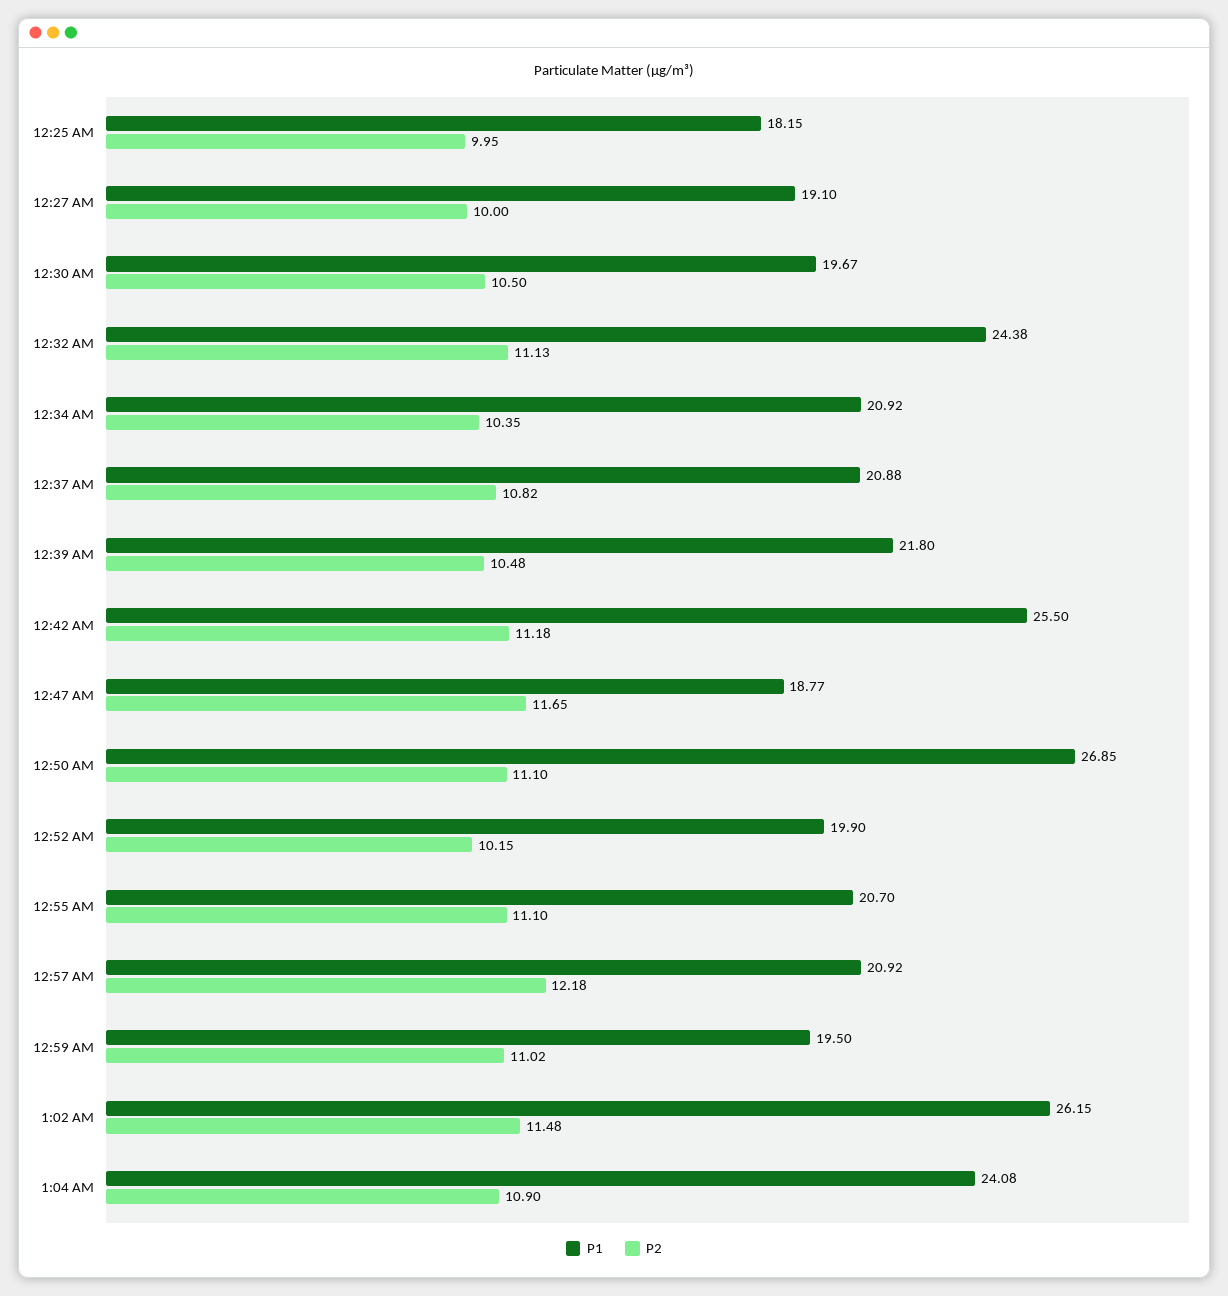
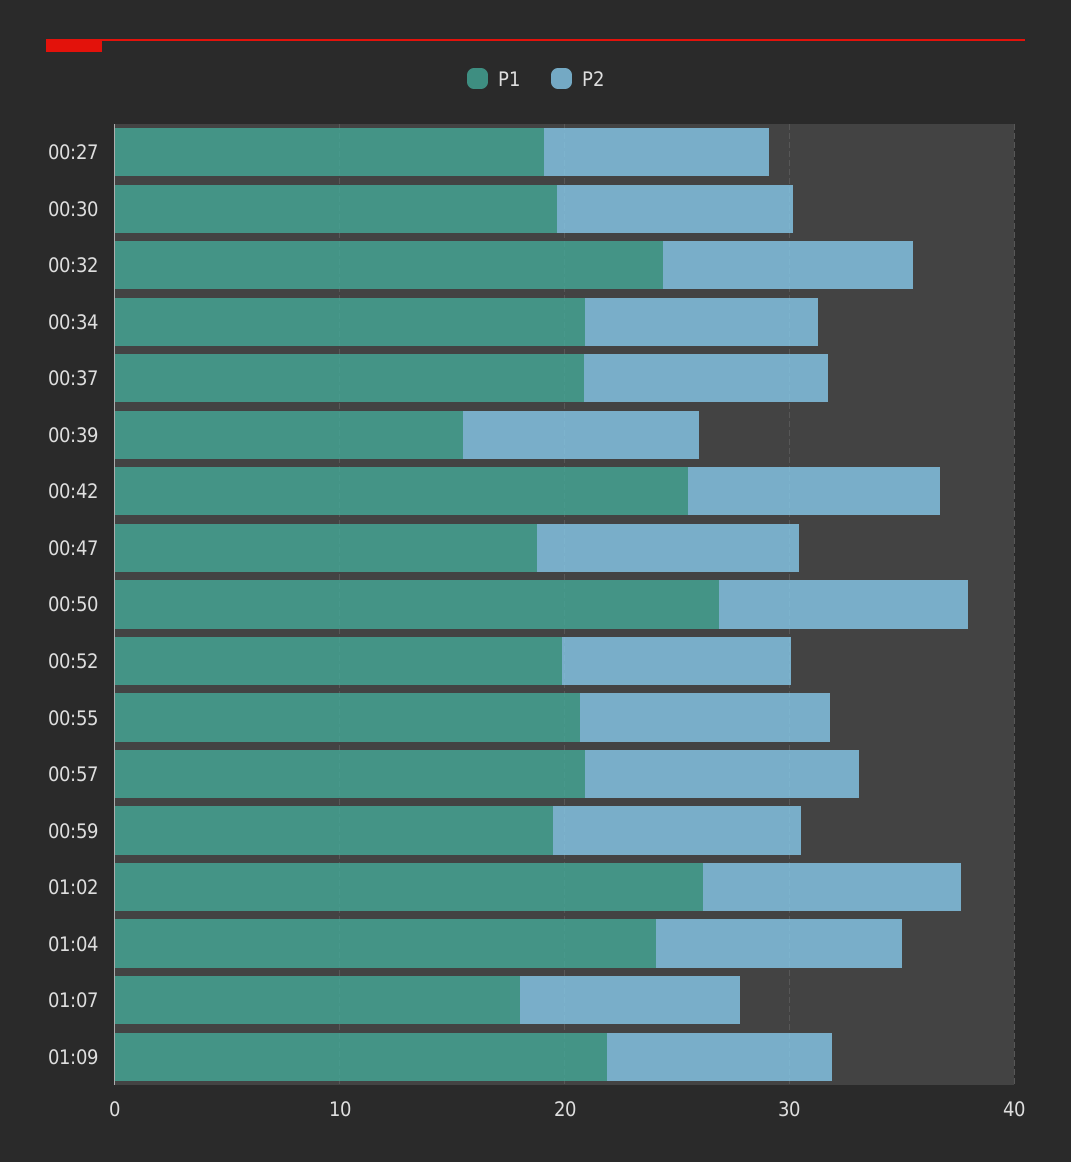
P1, 12:25 AM: 18.15 -> none
P2, 12:25 AM: 9.95 -> none
P1, 12:39 AM: 21.8 -> 16
P1, 01:07: none -> 18
P2, 01:07: none -> 10
P1, 01:09: none -> 22
P2, 01:09: none -> 10

